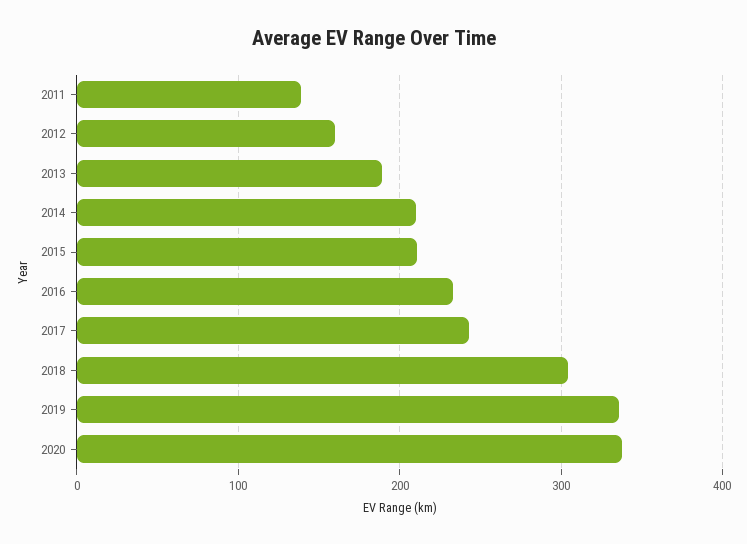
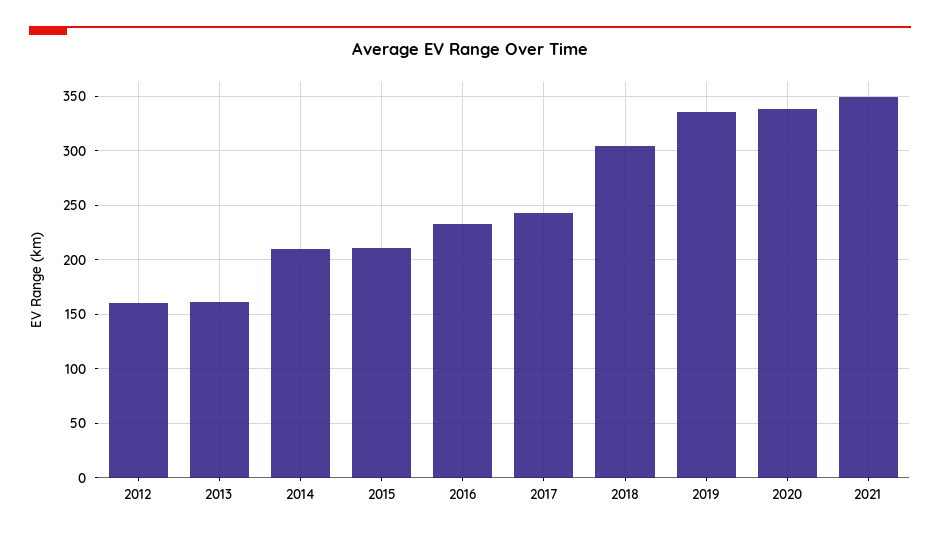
2011: 140 -> none
2013: 190 -> 160
2021: none -> 350

